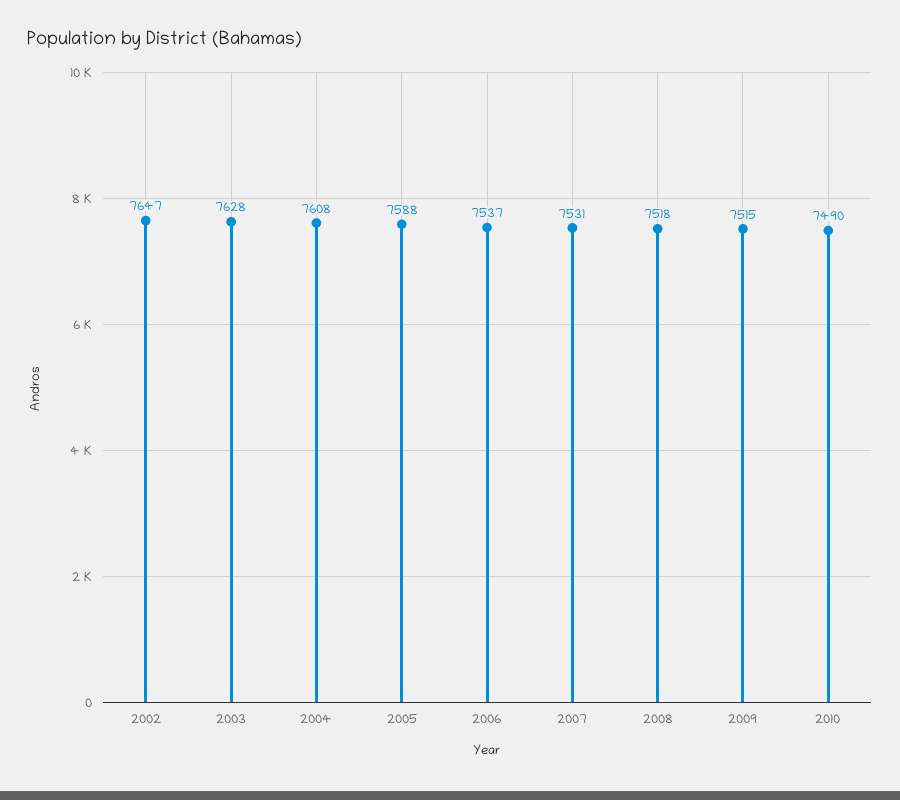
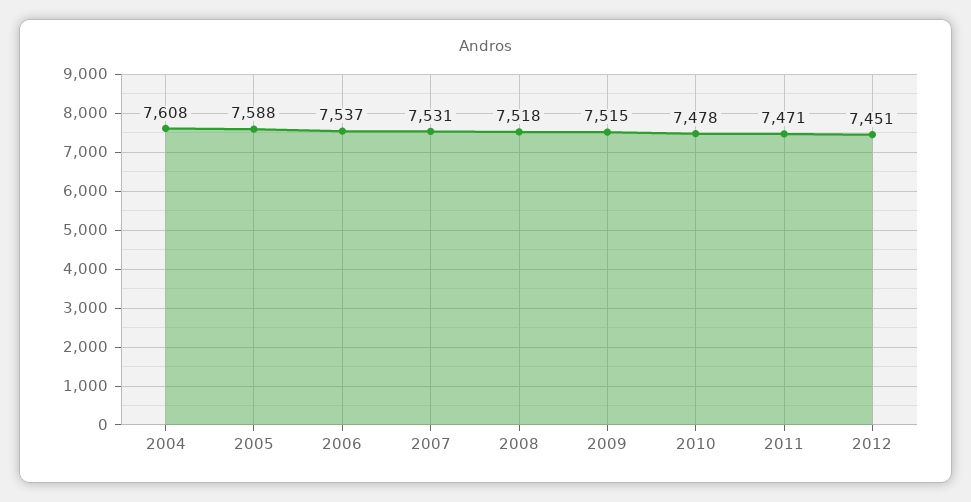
2002: 7647 -> none
2003: 7628 -> none
2010: 7490 -> 7478
2011: none -> 7471
2012: none -> 7451

